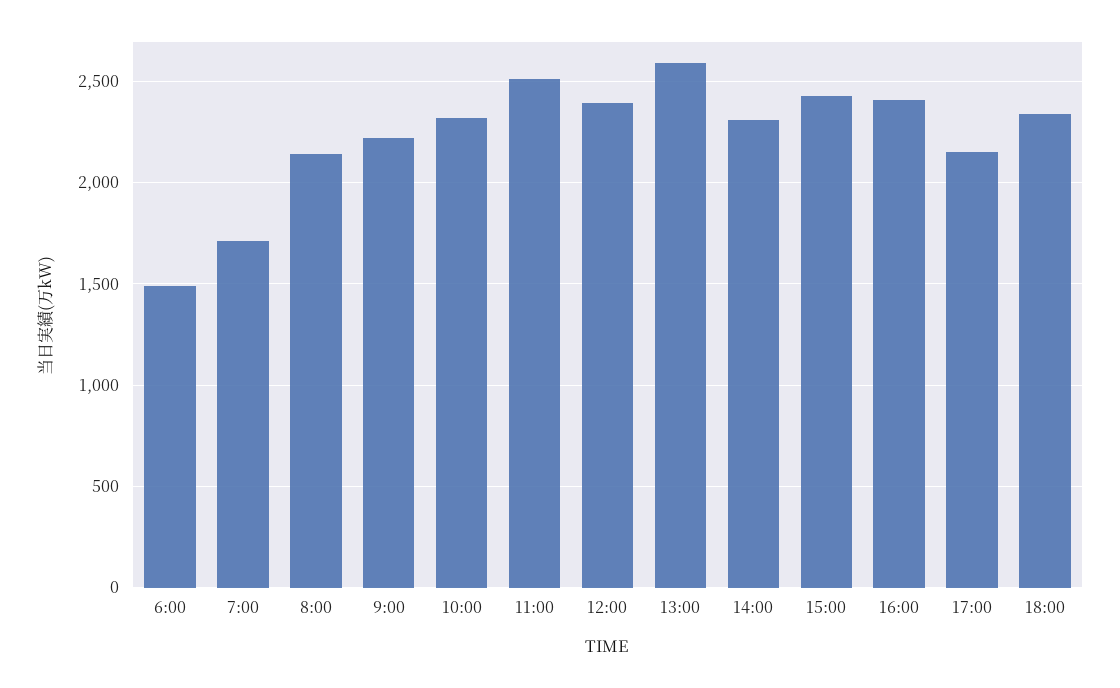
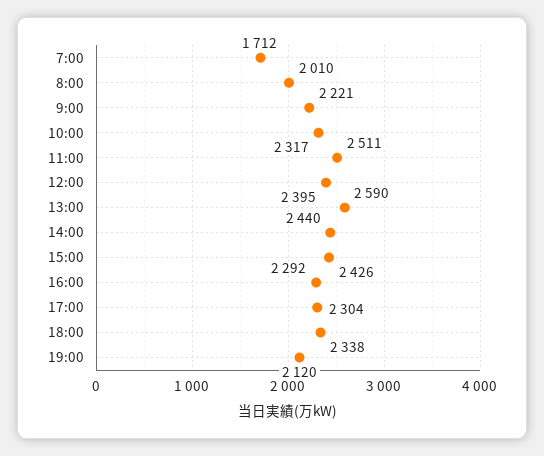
6:00: 1500 -> none
8:00: 2150 -> 2010
14:00: 2300 -> 2440
16:00: 2400 -> 2292
17:00: 2150 -> 2304
19:00: none -> 2120

